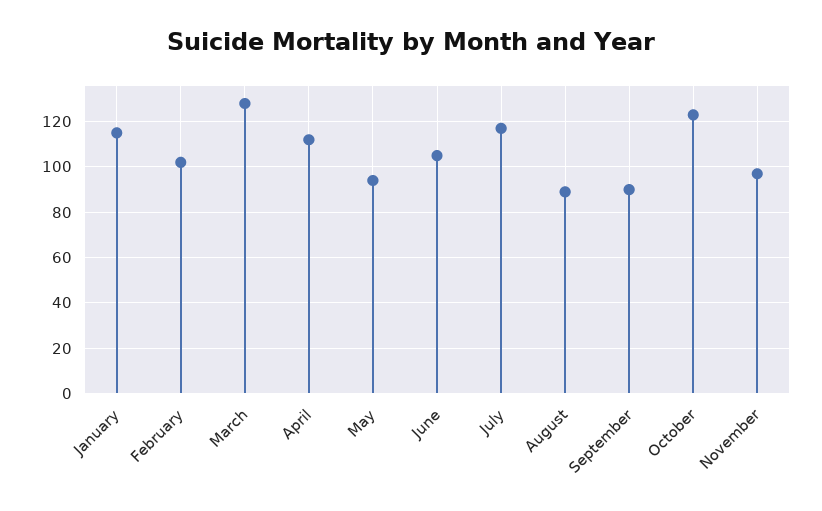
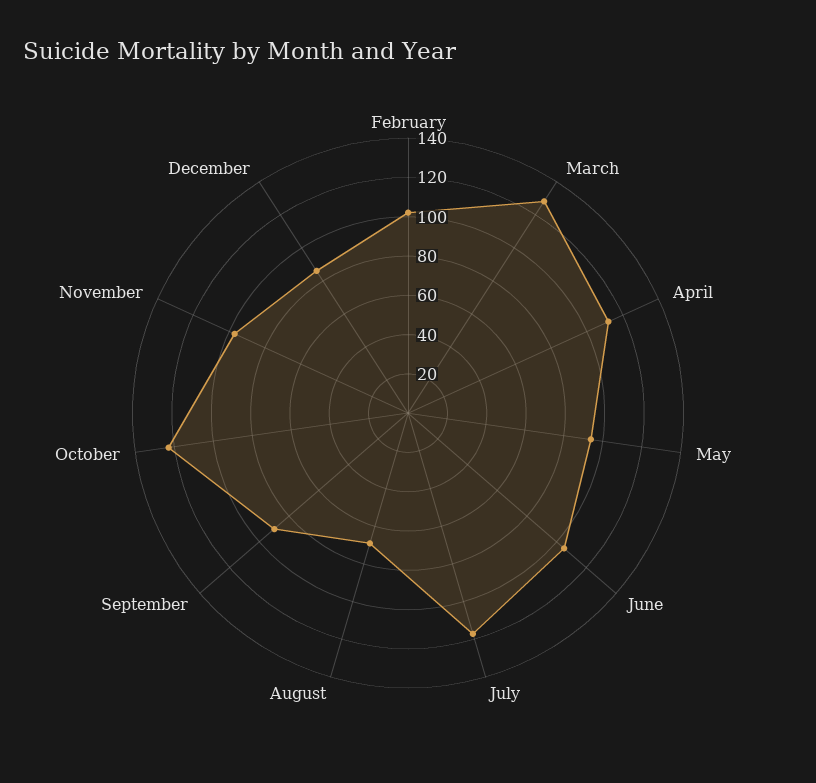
January: 115 -> none
August: 90 -> 70
December: none -> 85

